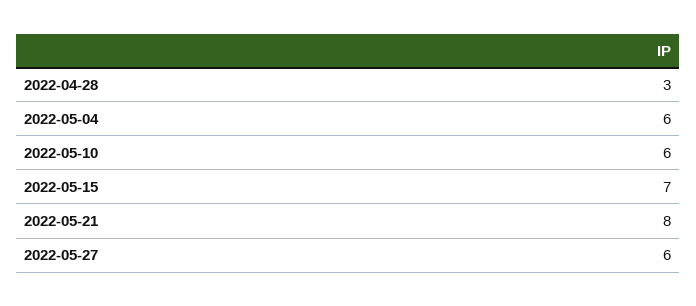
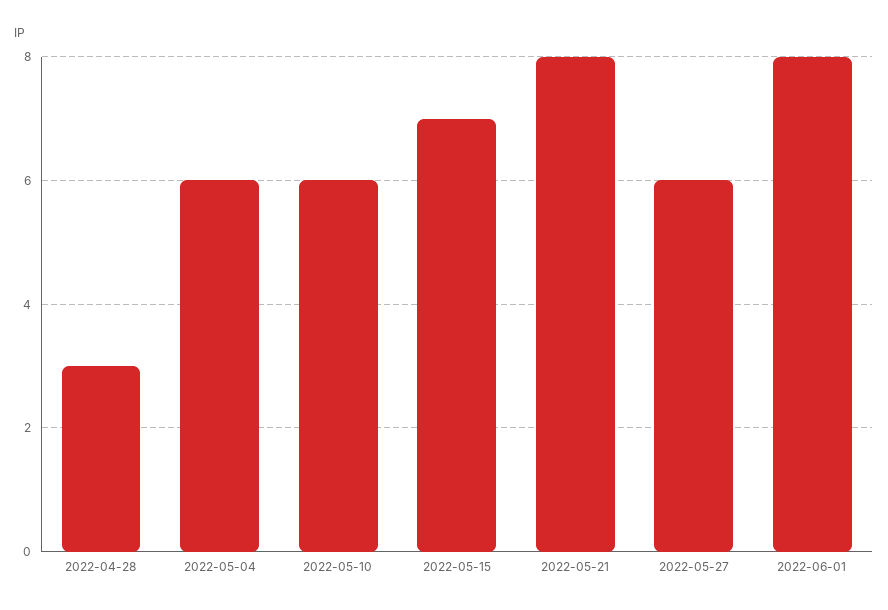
2022-06-01: none -> 8

